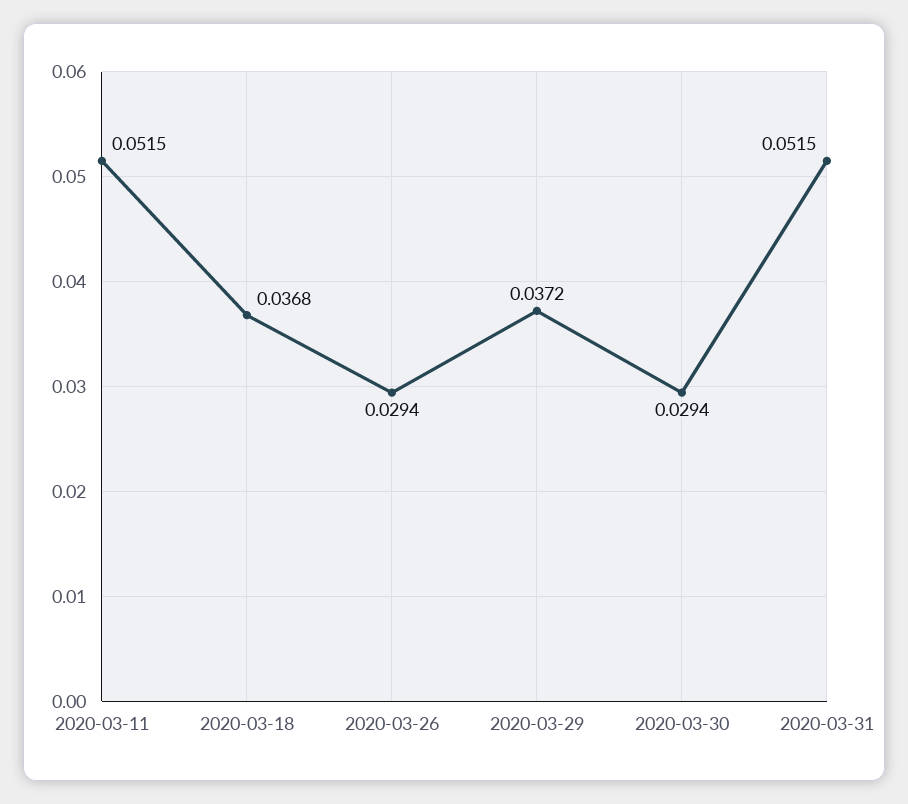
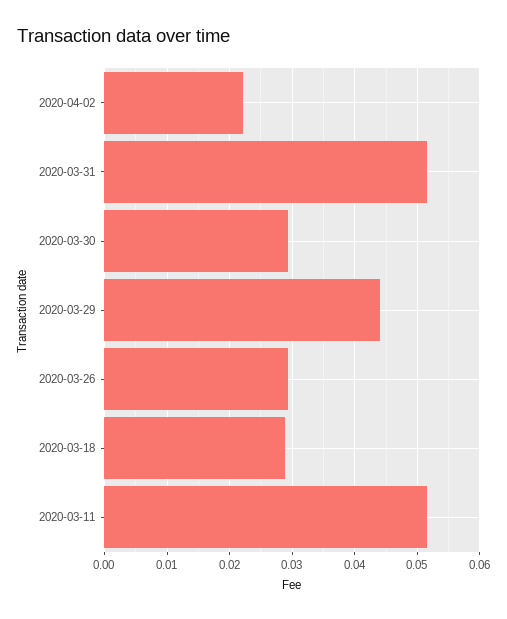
2020-03-18: 0.0368 -> 0.029
2020-03-29: 0.0372 -> 0.044
2020-04-02: none -> 0.022

